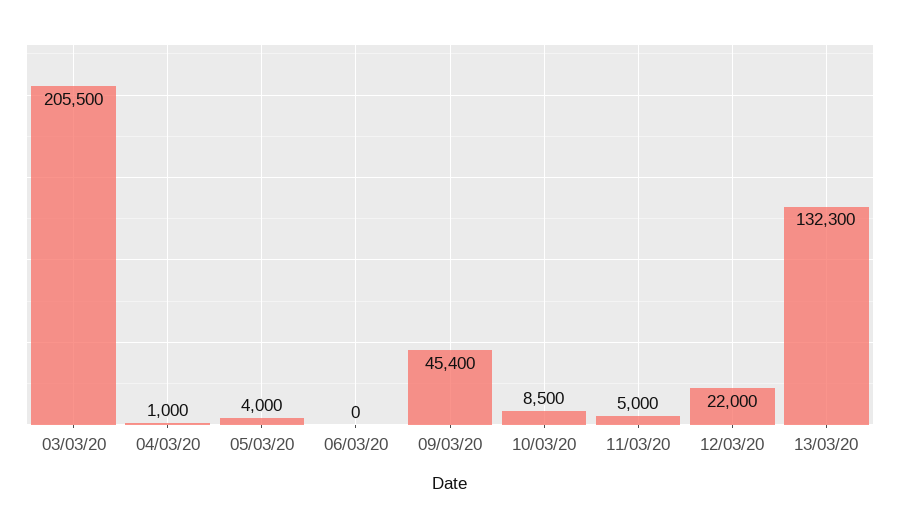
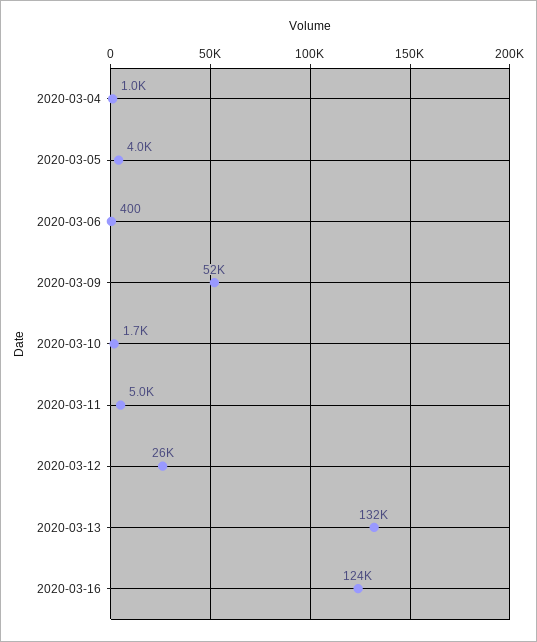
03/03/20: 205500 -> none
06/03/20: 0 -> 400
09/03/20: 45400 -> 52000
10/03/20: 8500 -> 1700
12/03/20: 22000 -> 26000
2020-03-16: none -> 124000

